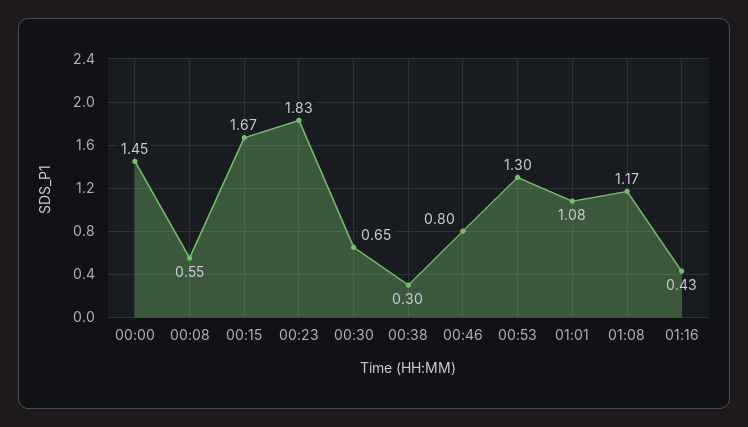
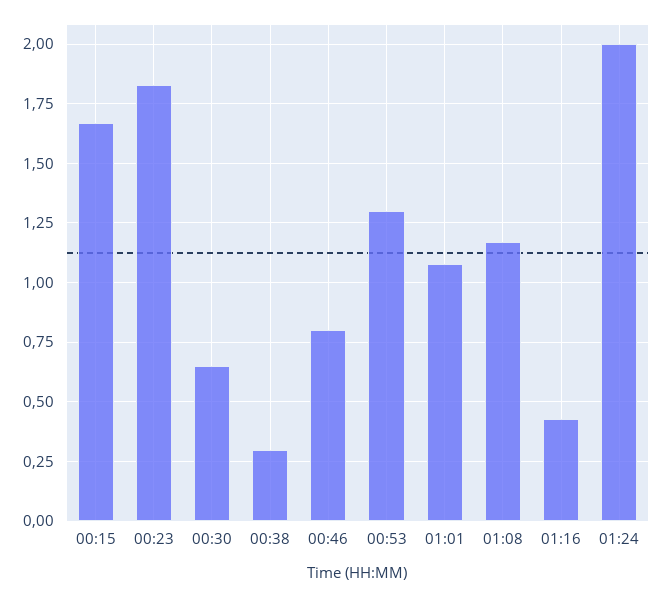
00:00: 1.45 -> none
00:08: 0.55 -> none
01:24: none -> 2

